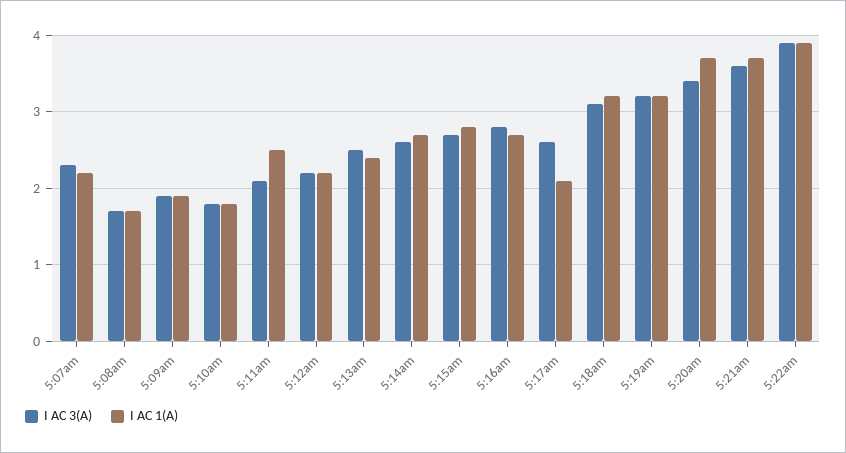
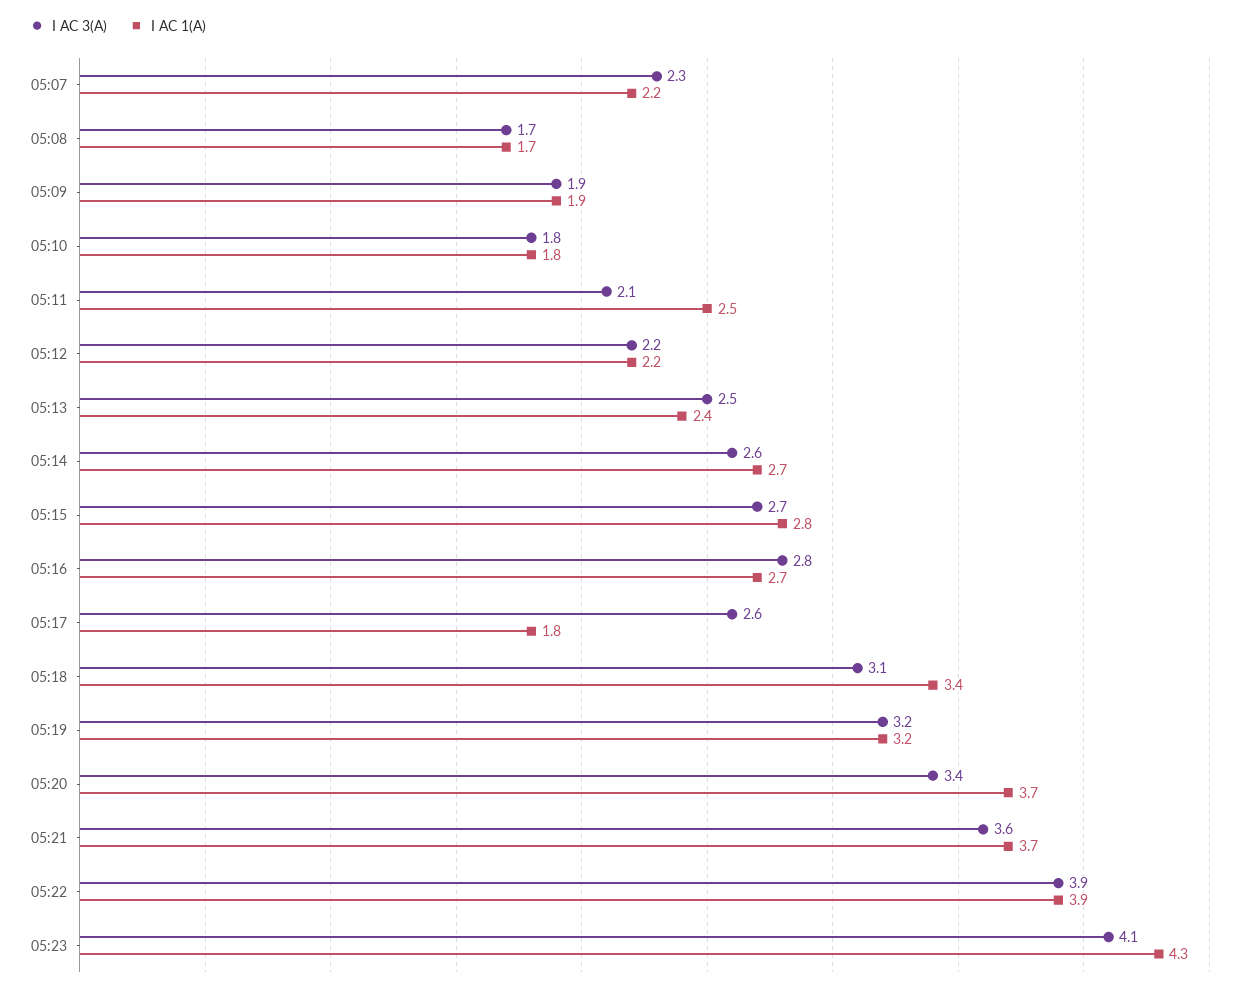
I AC 1(A), 5:17am: 2.1 -> 1.8
I AC 1(A), 5:18am: 3.2 -> 3.4
I AC 3(A), 05:23: none -> 4.1
I AC 1(A), 05:23: none -> 4.3

